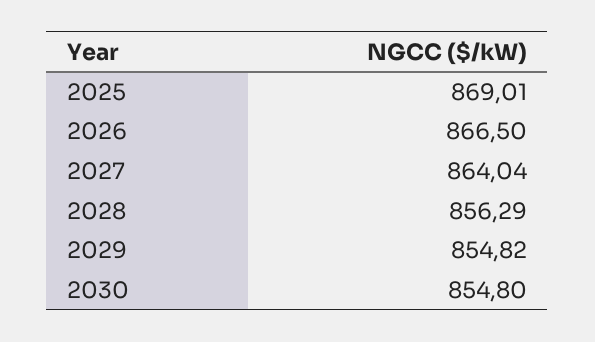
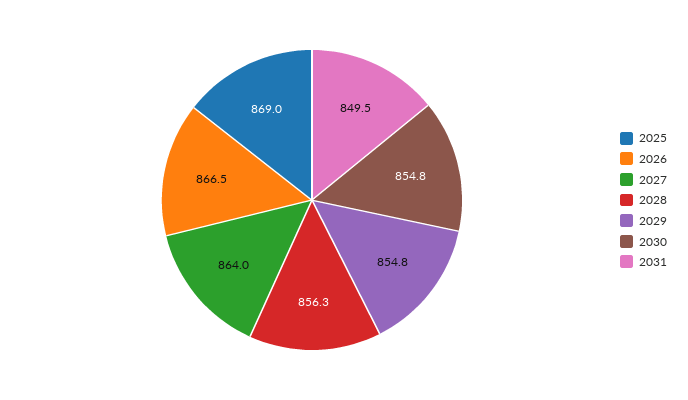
2031: none -> 849.5

